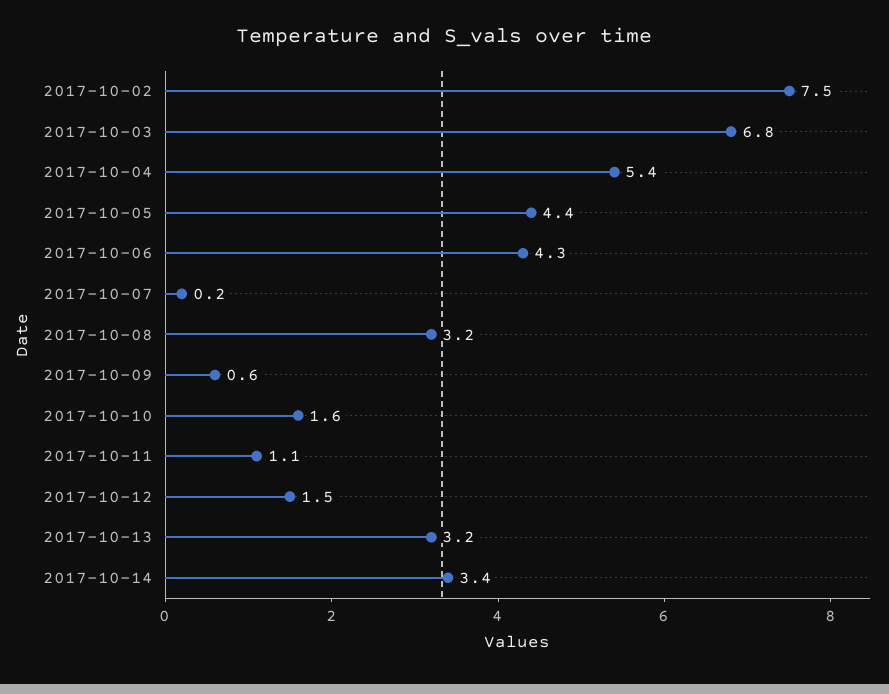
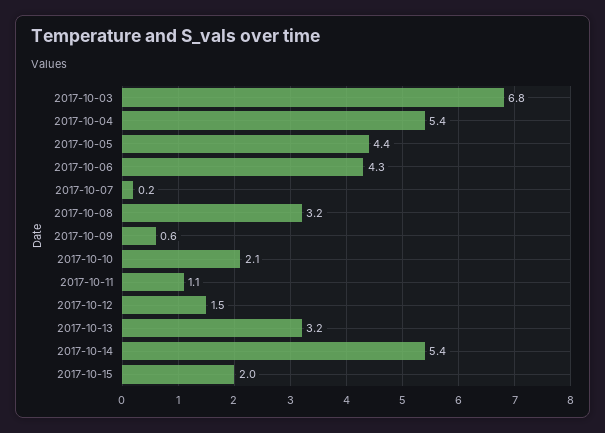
2017-10-02: 7.5 -> none
2017-10-10: 1.6 -> 2.1
2017-10-14: 3.4 -> 5.4
2017-10-15: none -> 2

